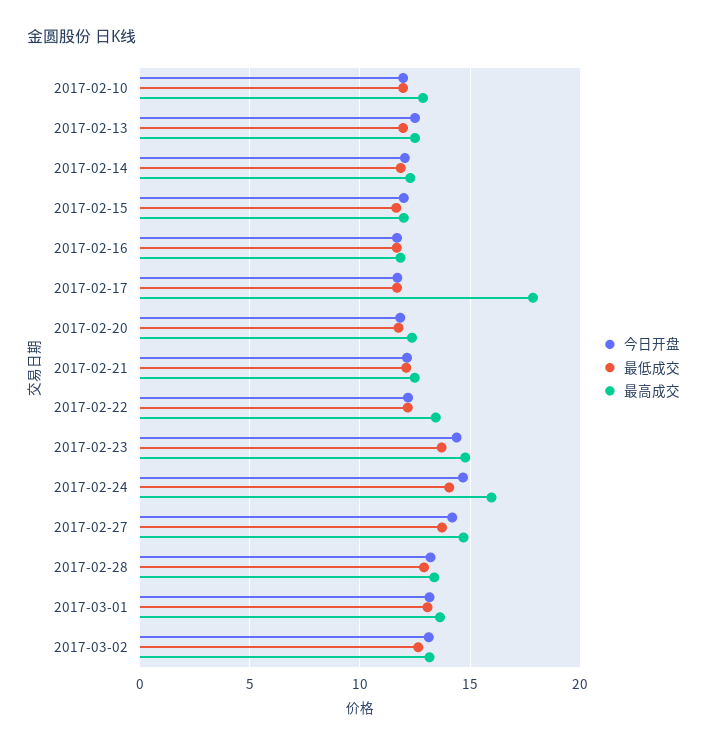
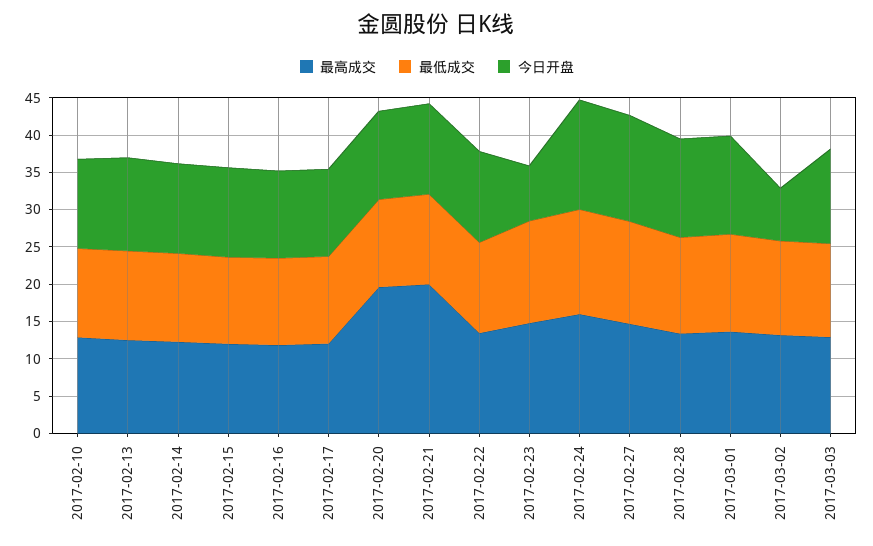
最高成交, 2017-02-17: 18 -> 12.5
最高成交, 2017-02-20: 12.5 -> 20
最高成交, 2017-02-21: 12.5 -> 20
今日开盘, 2017-02-23: 14.5 -> 7.5
今日开盘, 2017-03-02: 13 -> 7.5
最高成交, 2017-03-03: none -> 12.5
最低成交, 2017-03-03: none -> 12.5
今日开盘, 2017-03-03: none -> 12.5

